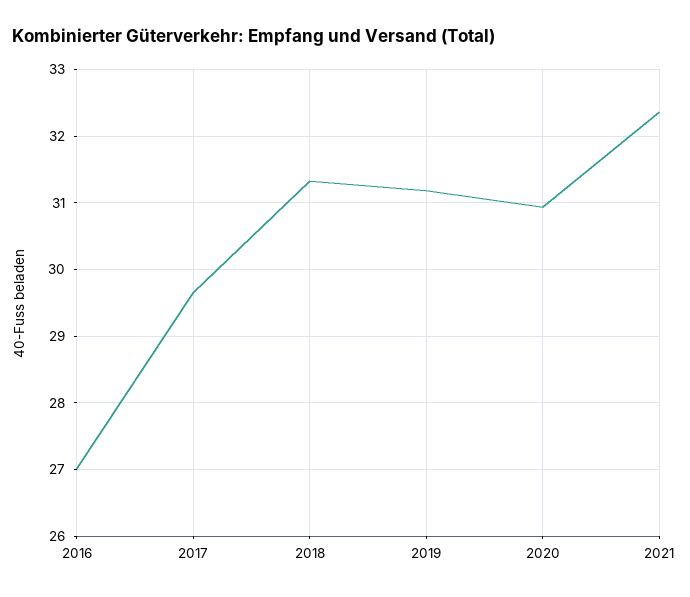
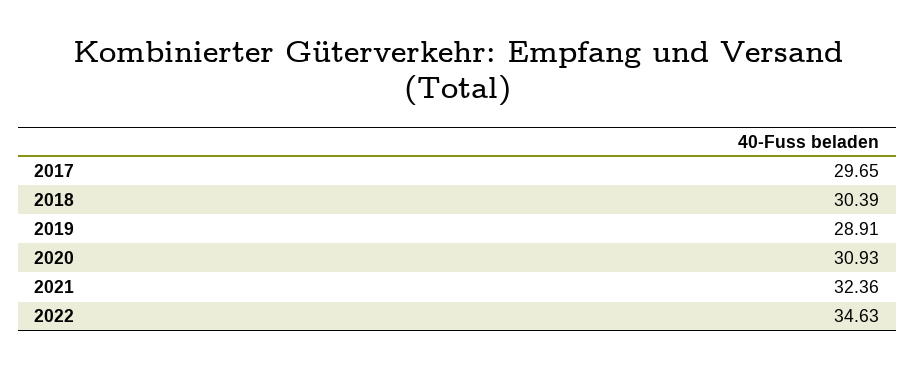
2016: 27 -> none
2018: 31.3 -> 30.39
2019: 31.2 -> 28.91
2022: none -> 34.63

